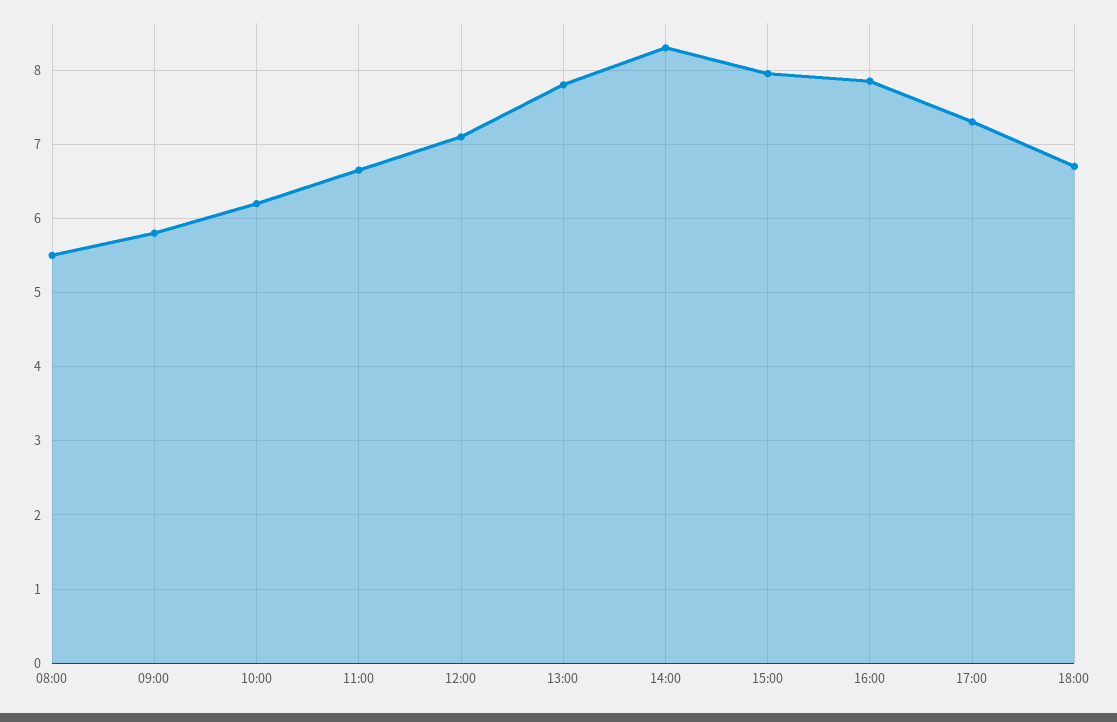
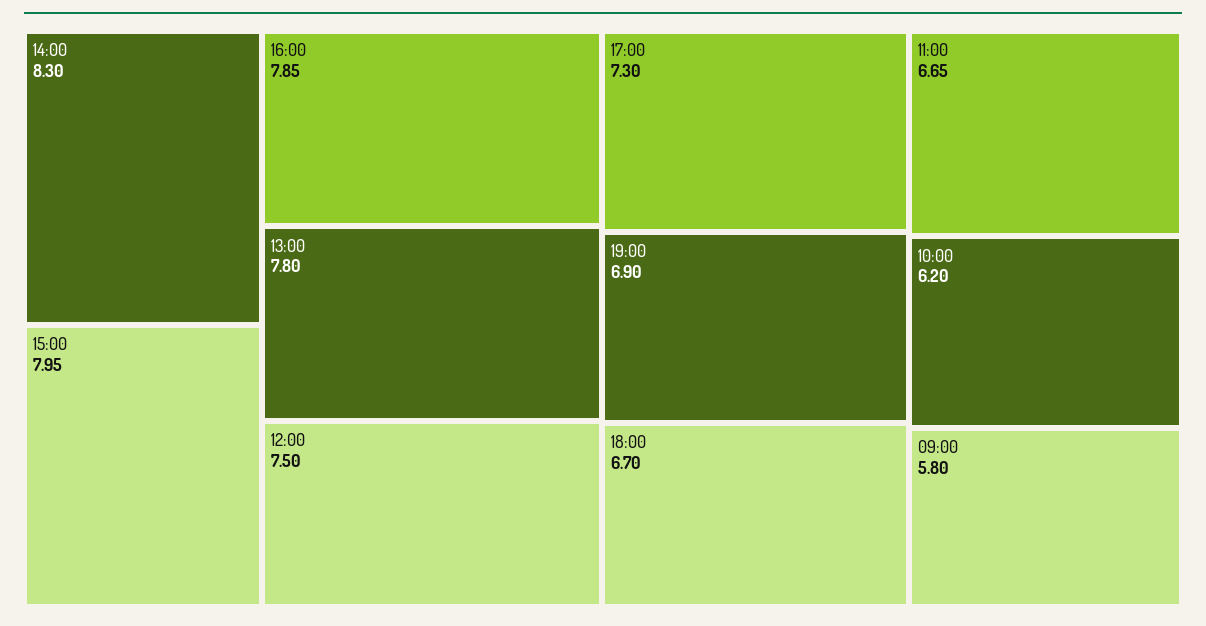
08:00: 5.5 -> none
12:00: 7.1 -> 7.5
19:00: none -> 6.9

